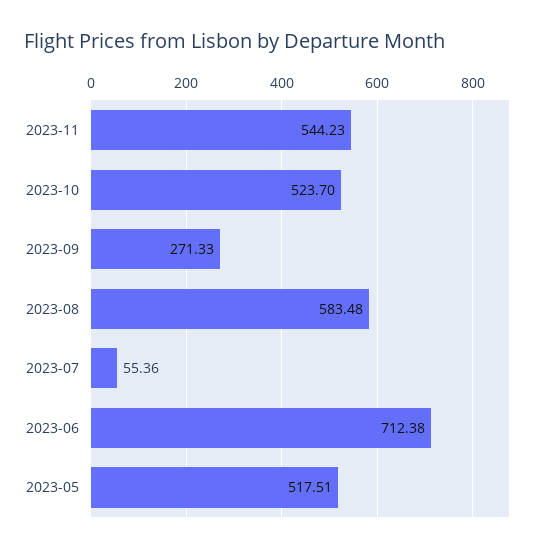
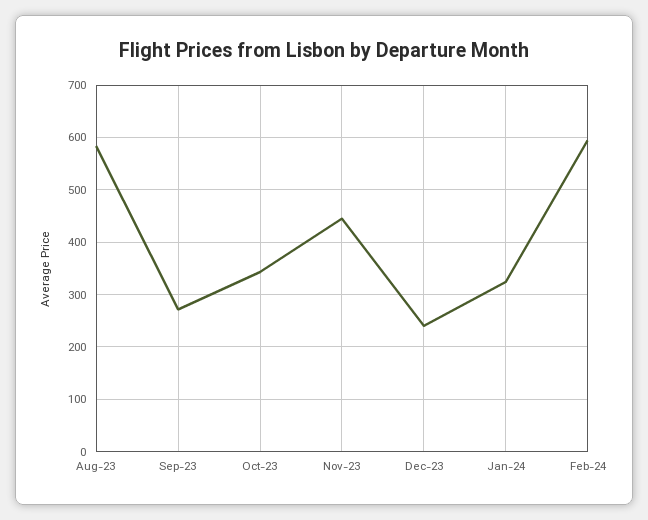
2023-11: 544.23 -> 440
2023-10: 523.7 -> 340
2023-07: 55.36 -> none
2023-06: 712.38 -> none
2023-05: 517.51 -> none
Dec-23: none -> 240
Jan-24: none -> 320
Feb-24: none -> 600

